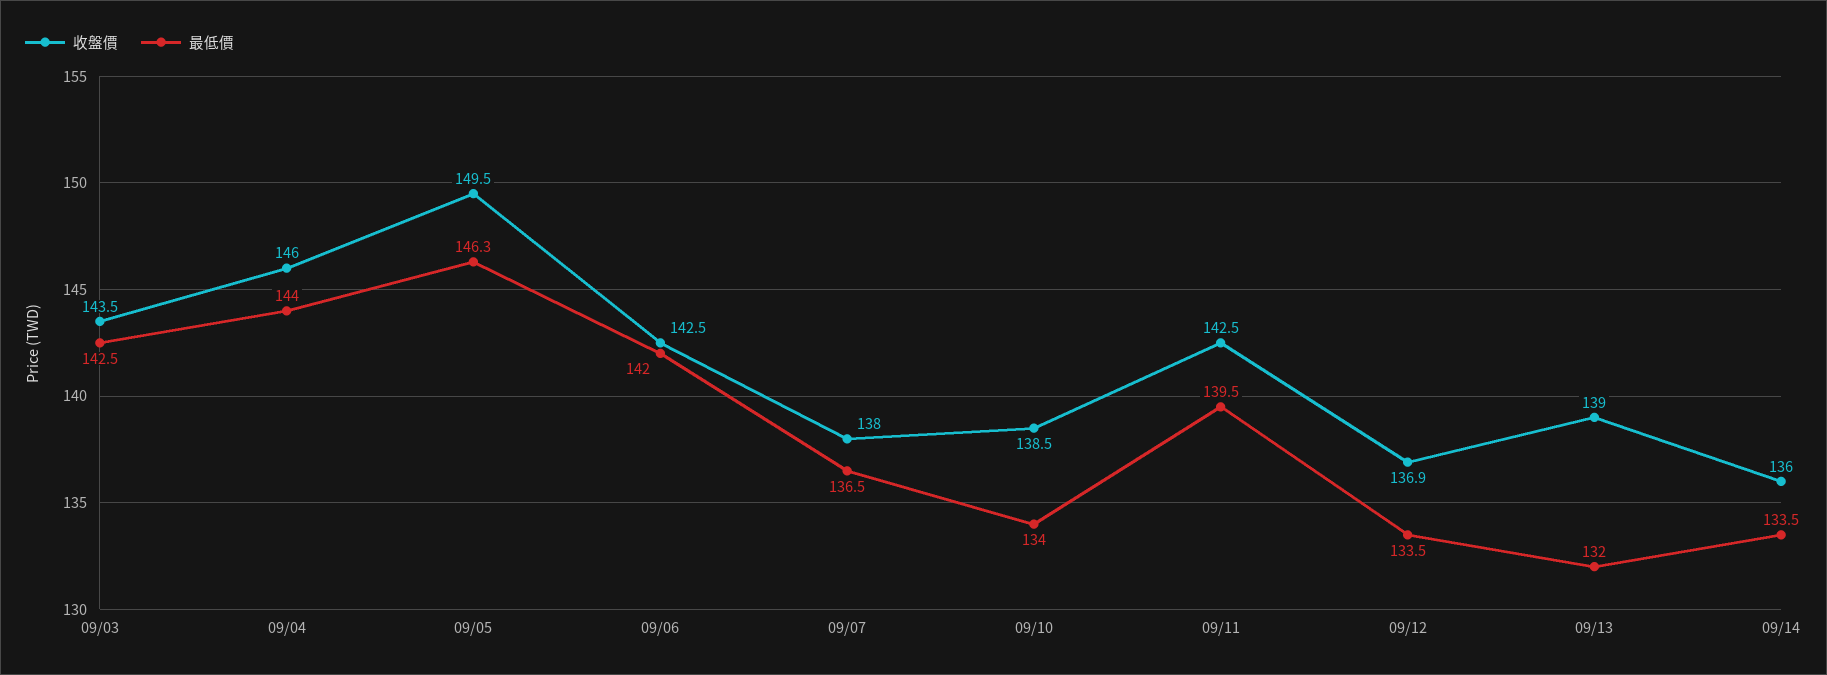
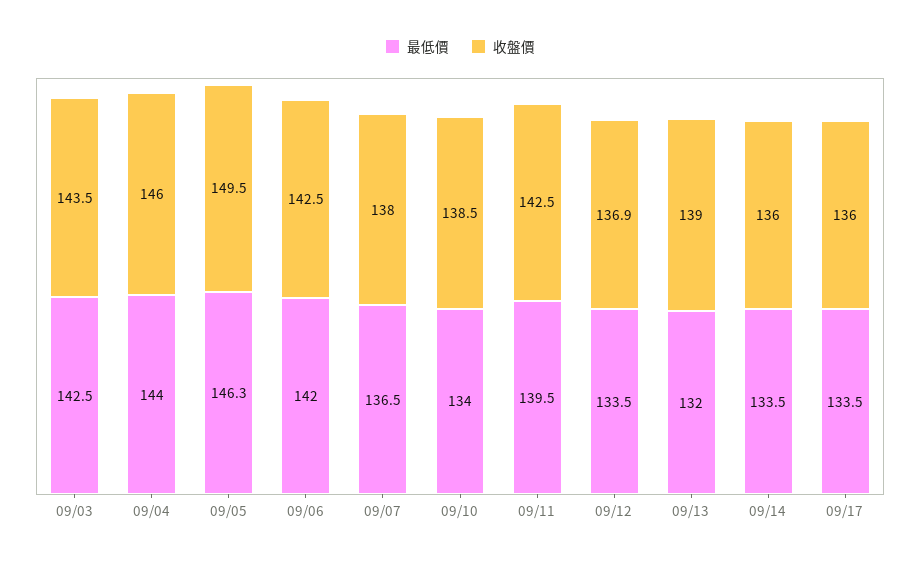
最低價, 09/17: none -> 133.5
收盤價, 09/17: none -> 136

